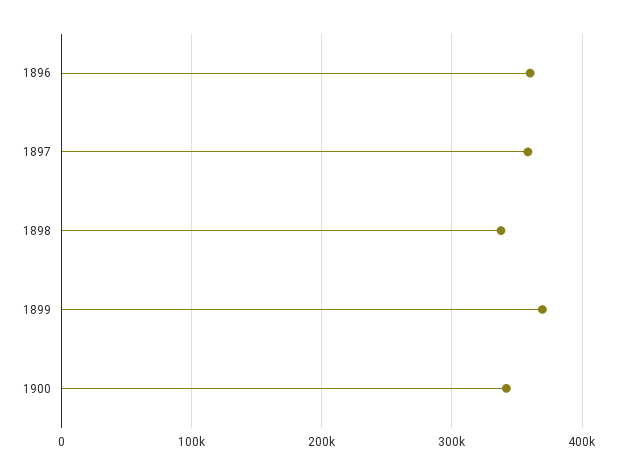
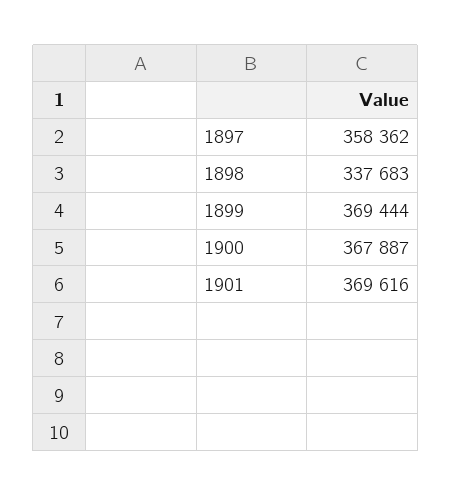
1896: 360000 -> none
1900: 340000 -> 367887
1901: none -> 369616

